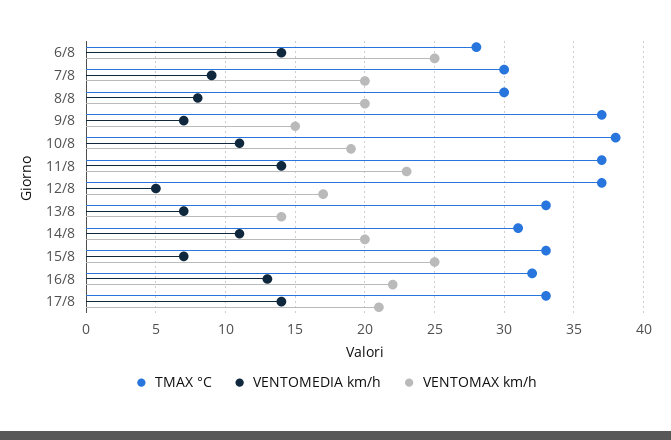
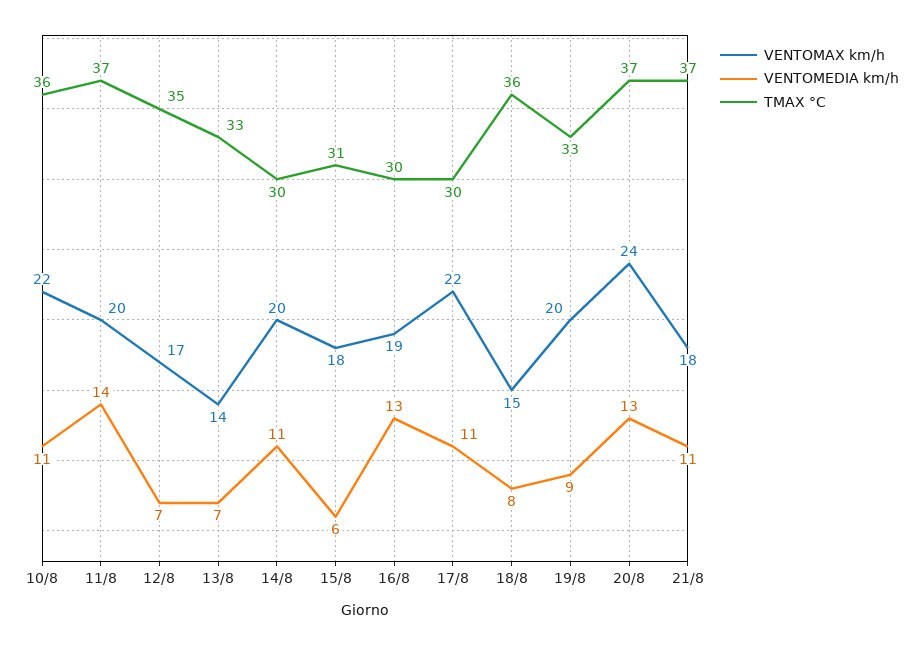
TMAX °C, 6/8: 28 -> none
VENTOMEDIA km/h, 6/8: 14 -> none
VENTOMAX km/h, 6/8: 25 -> none
TMAX °C, 7/8: 30 -> none
VENTOMEDIA km/h, 7/8: 9 -> none
VENTOMAX km/h, 7/8: 20 -> none
TMAX °C, 8/8: 30 -> none
VENTOMEDIA km/h, 8/8: 8 -> none
VENTOMAX km/h, 8/8: 20 -> none
TMAX °C, 9/8: 37 -> none
VENTOMEDIA km/h, 9/8: 7 -> none
VENTOMAX km/h, 9/8: 15 -> none
TMAX °C, 10/8: 38 -> 36
VENTOMAX km/h, 10/8: 19 -> 22
VENTOMAX km/h, 11/8: 23 -> 20
TMAX °C, 12/8: 37 -> 35
VENTOMEDIA km/h, 12/8: 5 -> 7
TMAX °C, 14/8: 31 -> 30
TMAX °C, 15/8: 33 -> 31
VENTOMEDIA km/h, 15/8: 7 -> 6
VENTOMAX km/h, 15/8: 25 -> 18
TMAX °C, 16/8: 32 -> 30
VENTOMAX km/h, 16/8: 22 -> 19
TMAX °C, 17/8: 33 -> 30
VENTOMEDIA km/h, 17/8: 14 -> 11
VENTOMAX km/h, 17/8: 21 -> 22
VENTOMAX km/h, 18/8: none -> 15
VENTOMEDIA km/h, 18/8: none -> 8
TMAX °C, 18/8: none -> 36
VENTOMAX km/h, 19/8: none -> 20
VENTOMEDIA km/h, 19/8: none -> 9
TMAX °C, 19/8: none -> 33
VENTOMAX km/h, 20/8: none -> 24
VENTOMEDIA km/h, 20/8: none -> 13
TMAX °C, 20/8: none -> 37
VENTOMAX km/h, 21/8: none -> 18
VENTOMEDIA km/h, 21/8: none -> 11
TMAX °C, 21/8: none -> 37

